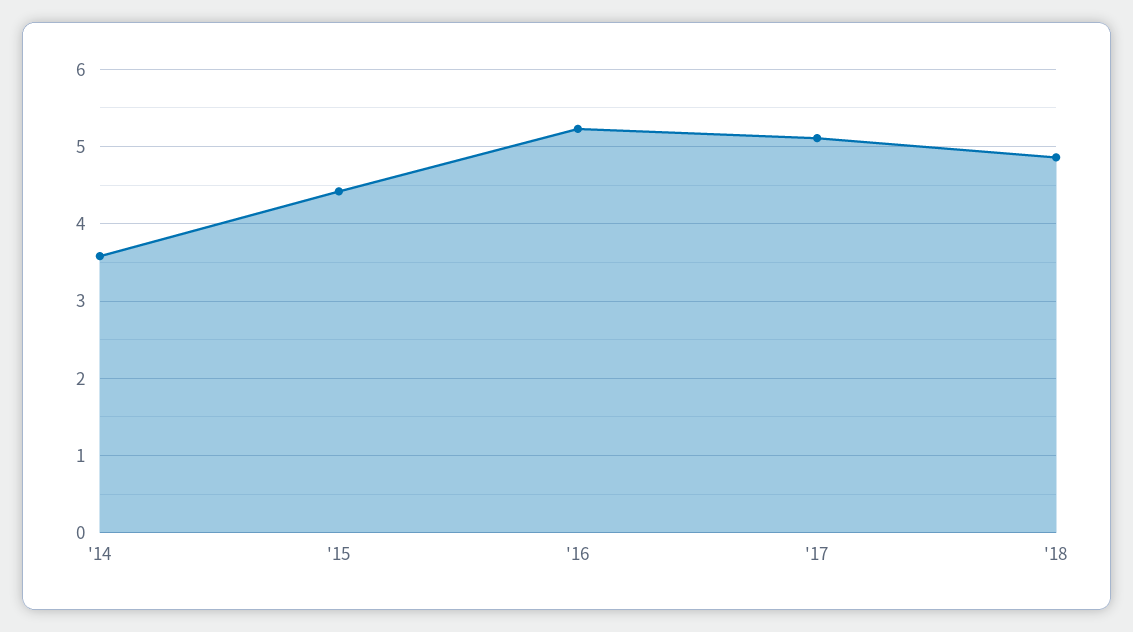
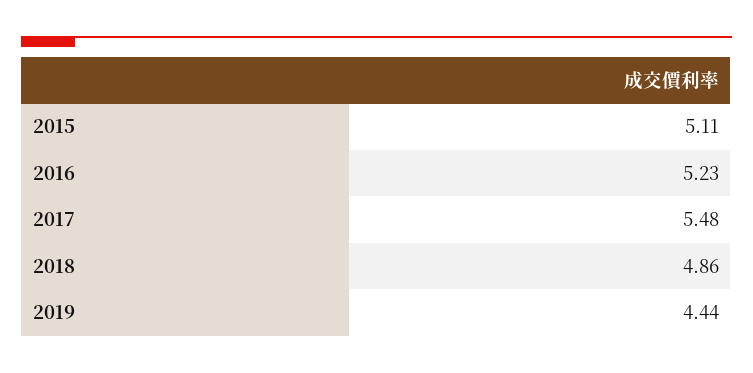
'14: 3.6 -> none
'15: 4.4 -> 5.11
'17: 5.1 -> 5.48
2019: none -> 4.44

